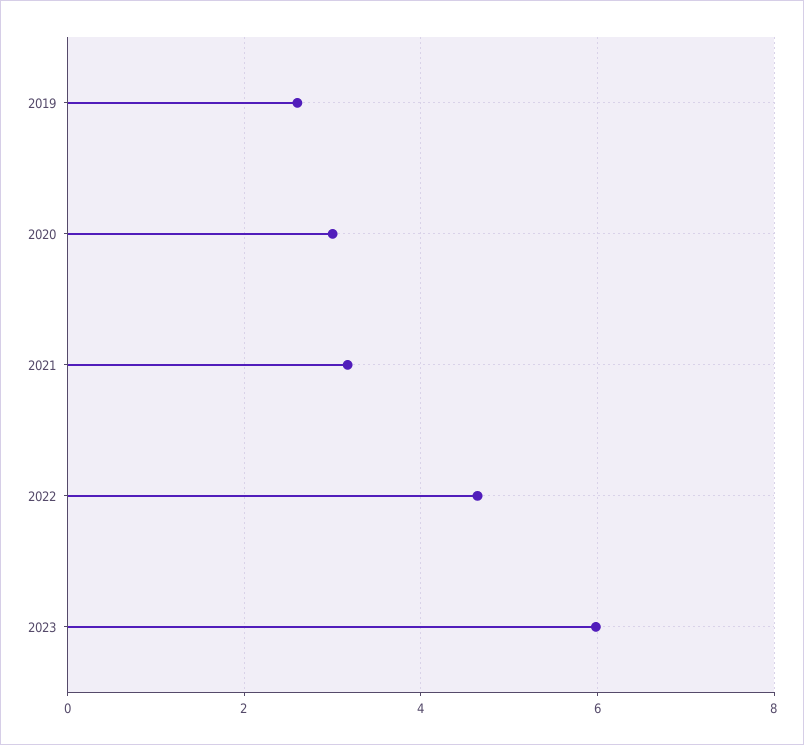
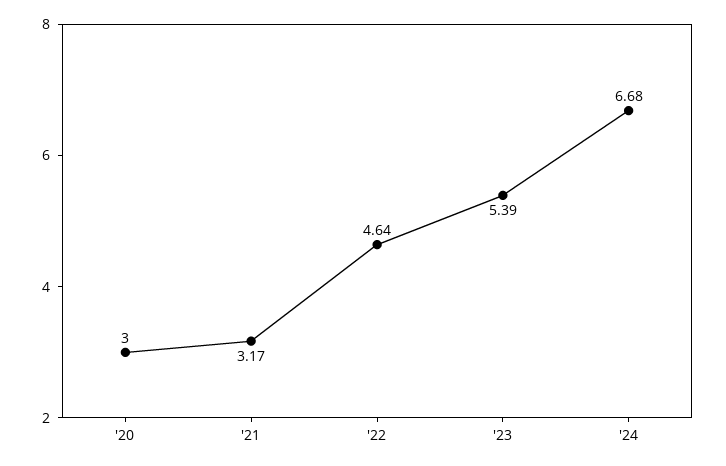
2019: 2.6 -> none
2023: 6 -> 5.39
'24: none -> 6.68

